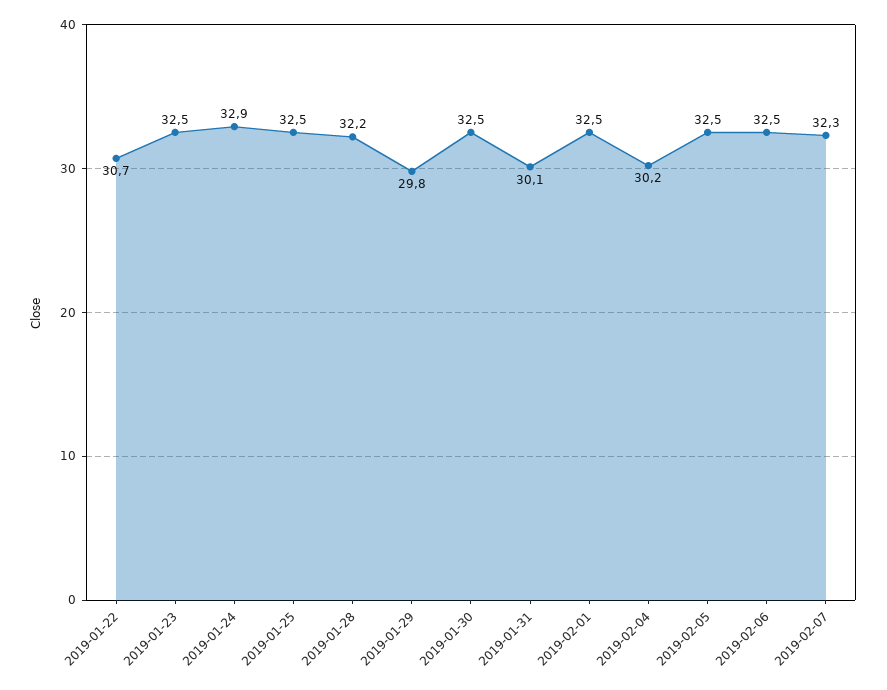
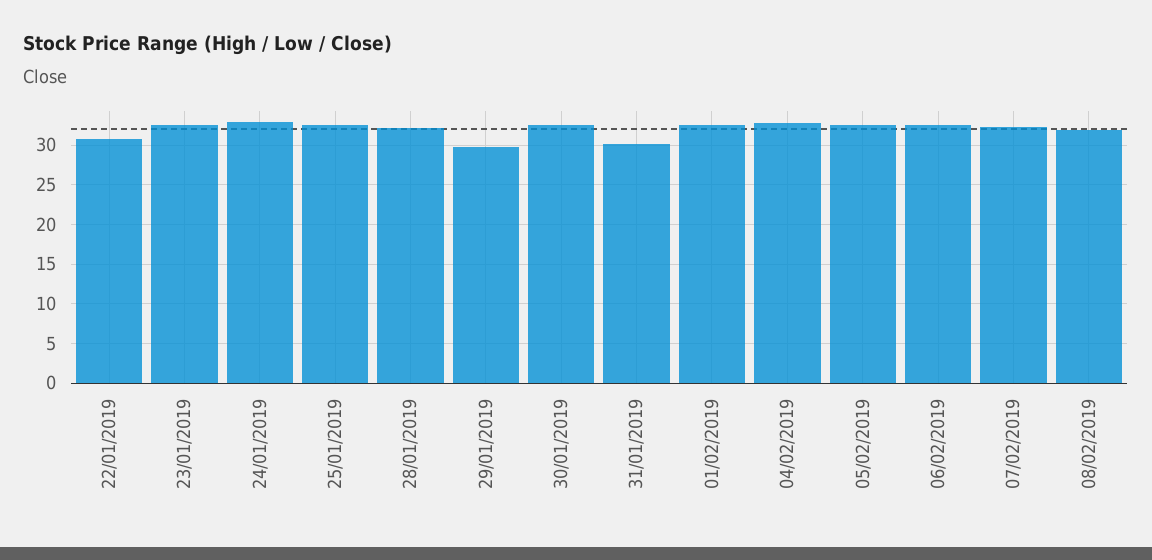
2019-02-04: 30.2 -> 33
08/02/2019: none -> 32

